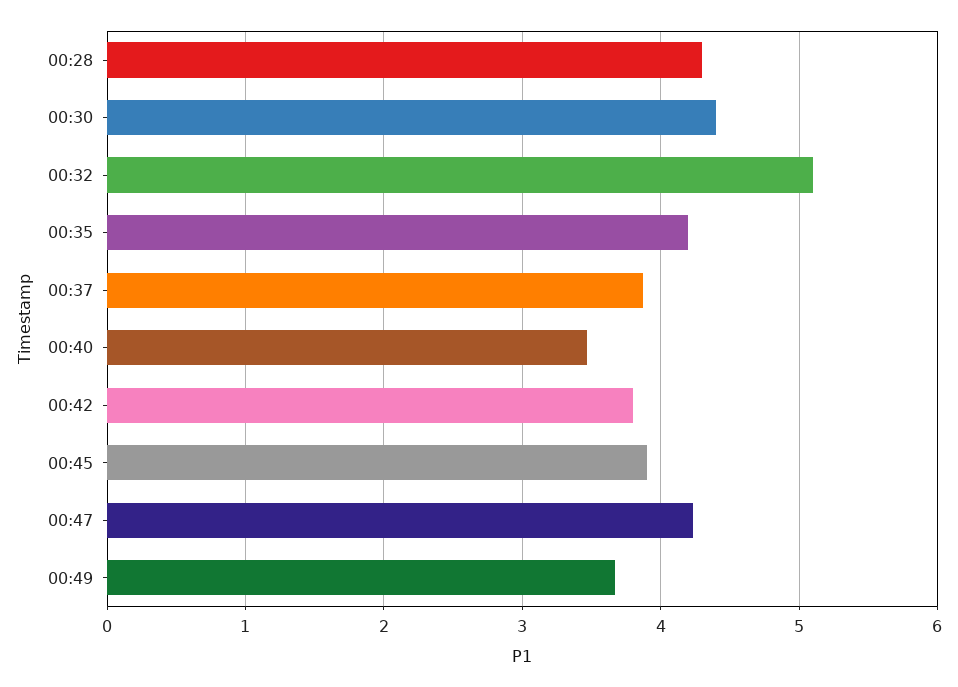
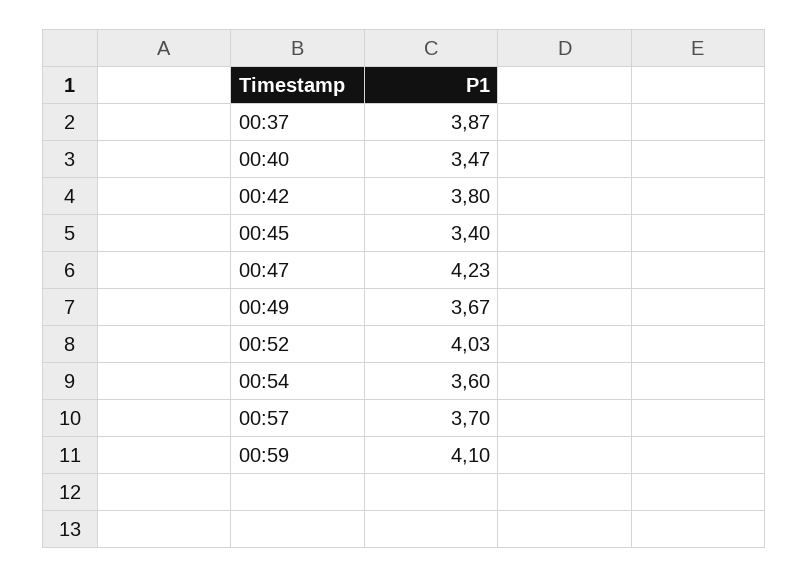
00:28: 4.3 -> none
00:30: 4.4 -> none
00:32: 5.1 -> none
00:35: 4.2 -> none
00:45: 3.9 -> 3.4
00:52: none -> 4.03
00:54: none -> 3.6
00:57: none -> 3.7
00:59: none -> 4.1

